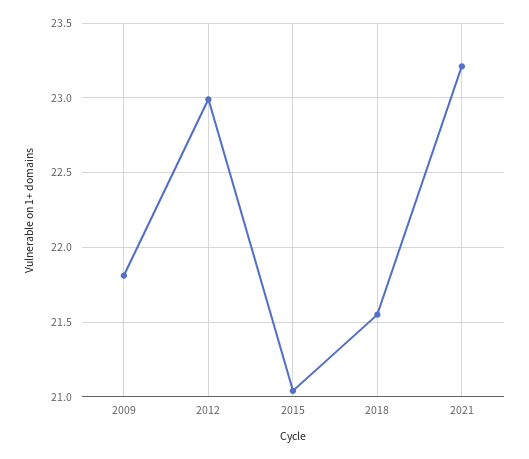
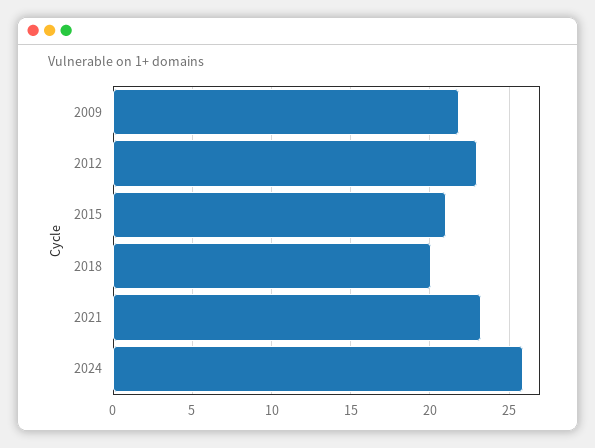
2018: 21.55 -> 20
2024: none -> 26

